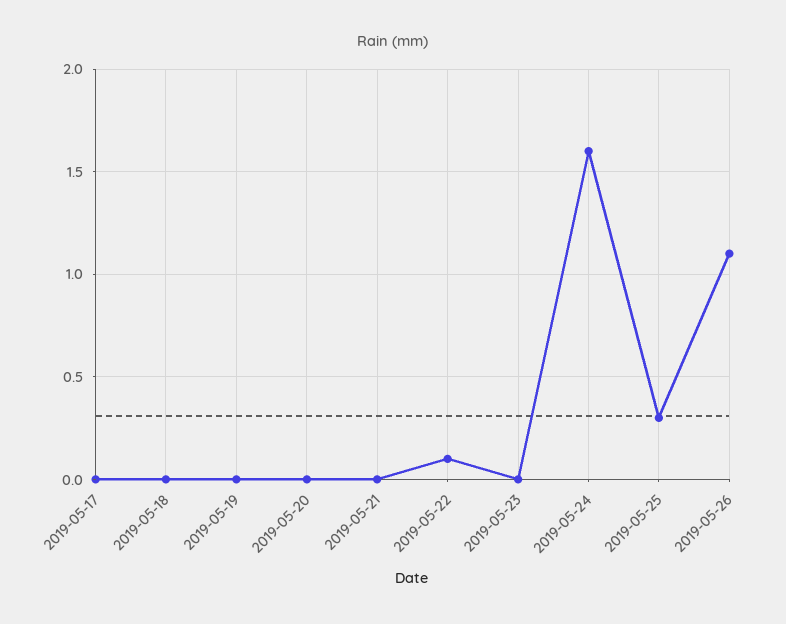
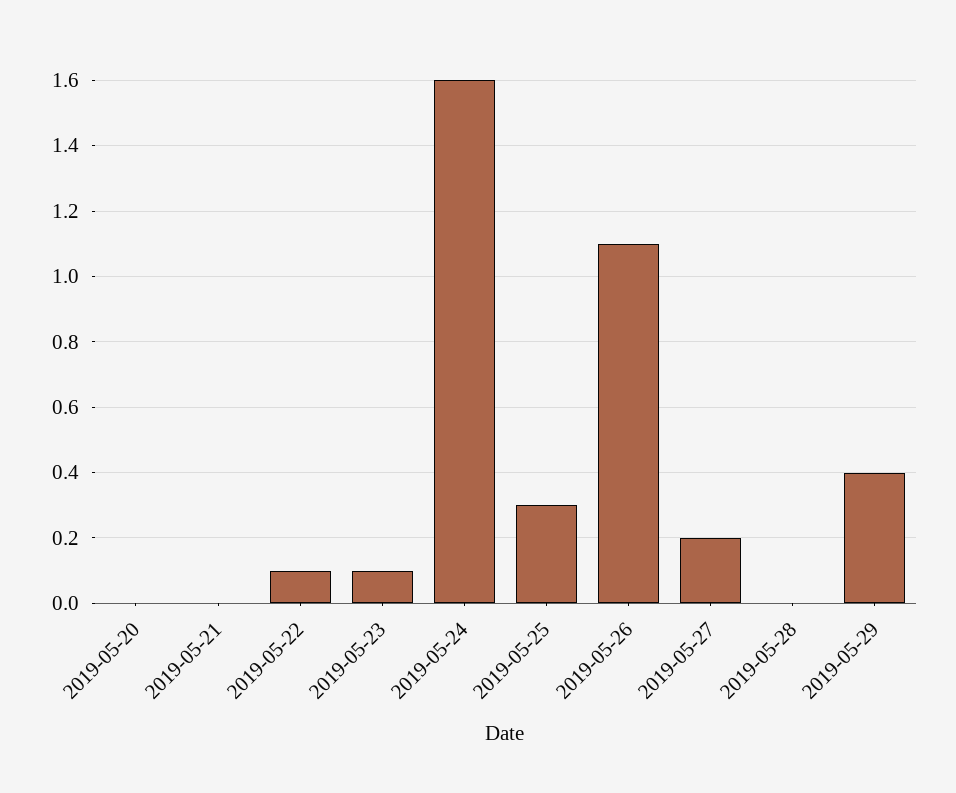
2019-05-17: 0 -> none
2019-05-18: 0 -> none
2019-05-19: 0 -> none
2019-05-23: 0 -> 0.1
2019-05-27: none -> 0.2
2019-05-28: none -> 0
2019-05-29: none -> 0.4

